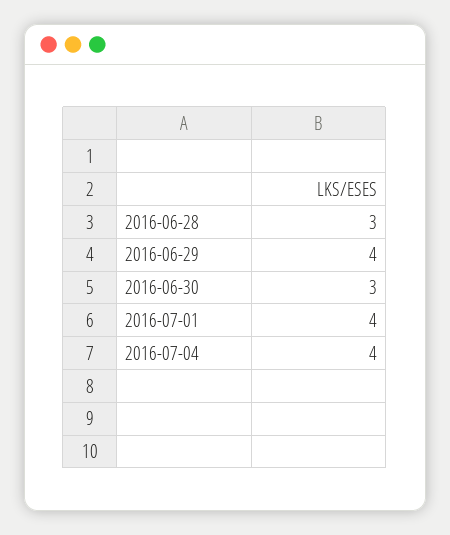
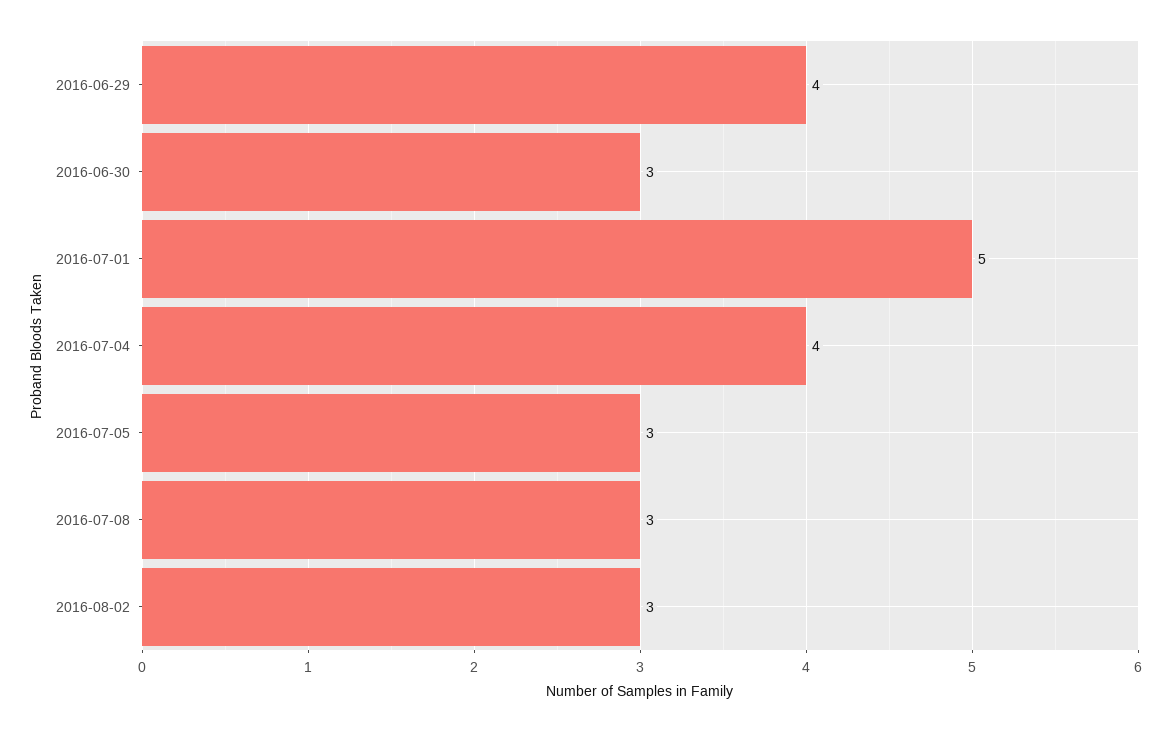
2016-06-28: 3 -> none
2016-07-01: 4 -> 5
2016-07-05: none -> 3
2016-07-08: none -> 3
2016-08-02: none -> 3

